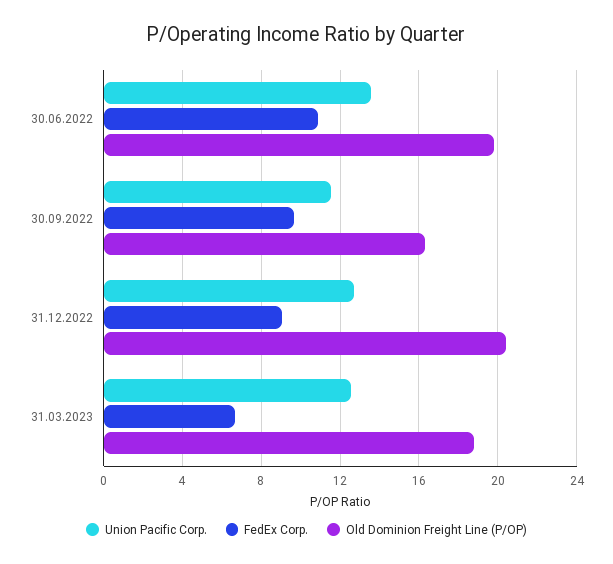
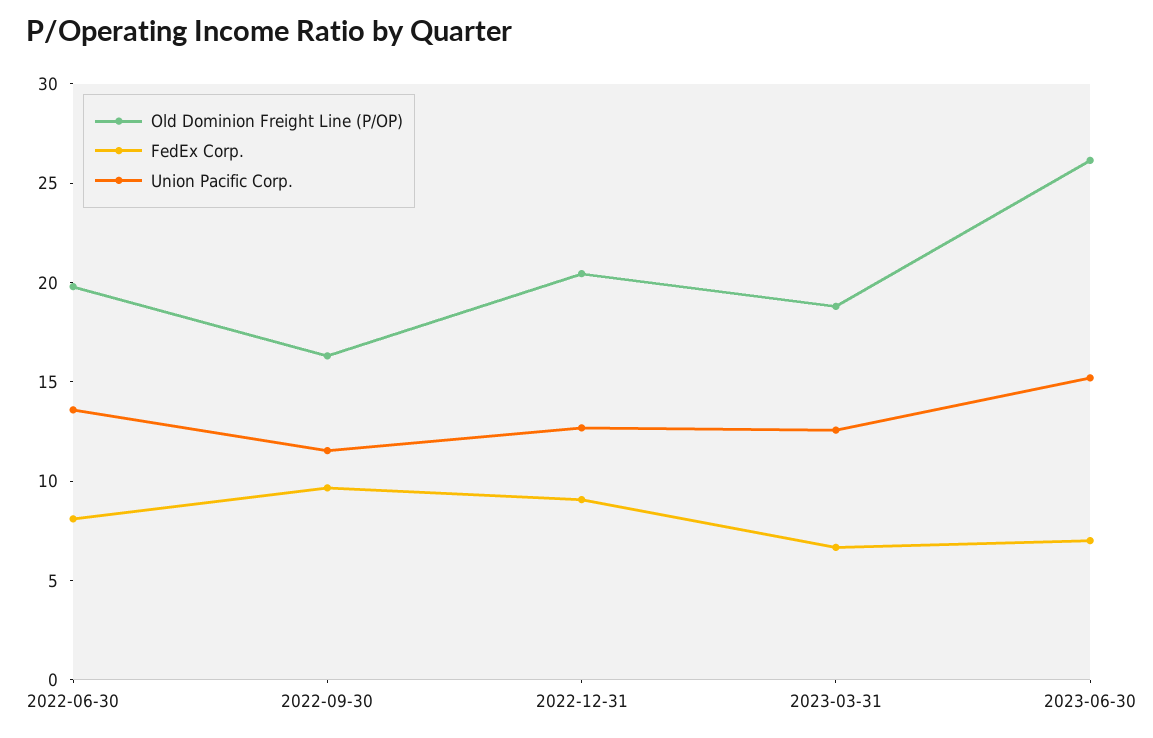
FedEx Corp., 30.06.2022: 11 -> 8
Old Dominion Freight Line (P/OP), 2023-06-30: none -> 26
FedEx Corp., 2023-06-30: none -> 7
Union Pacific Corp., 2023-06-30: none -> 15

